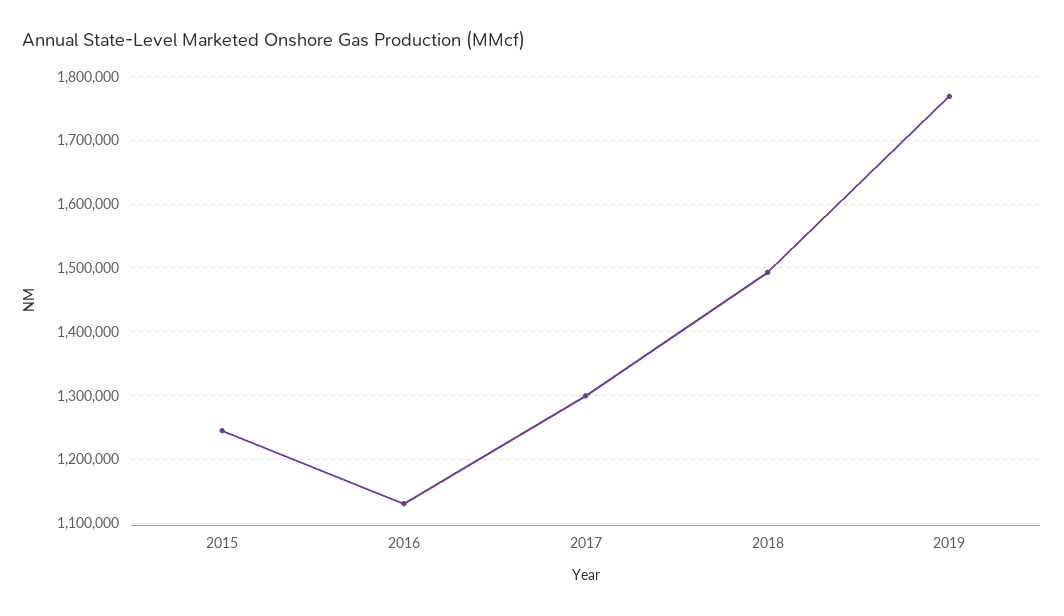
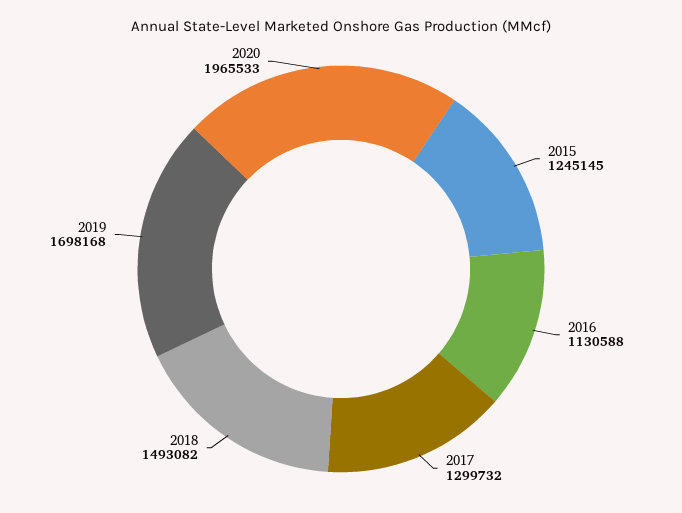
2019: 1770000 -> 1698168
2020: none -> 1965533

